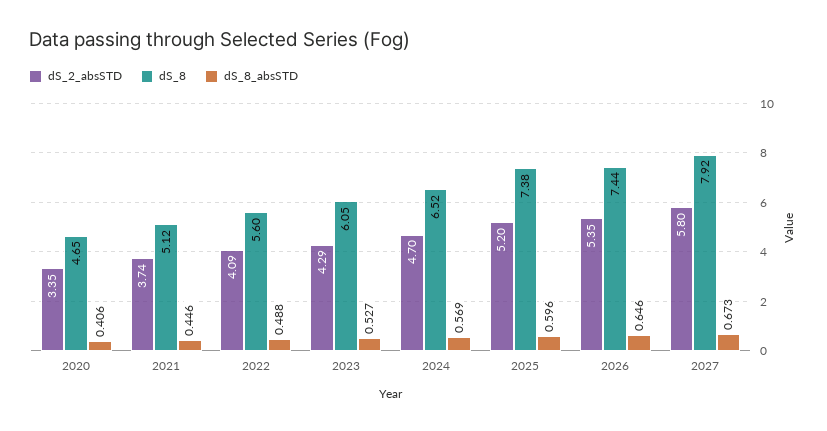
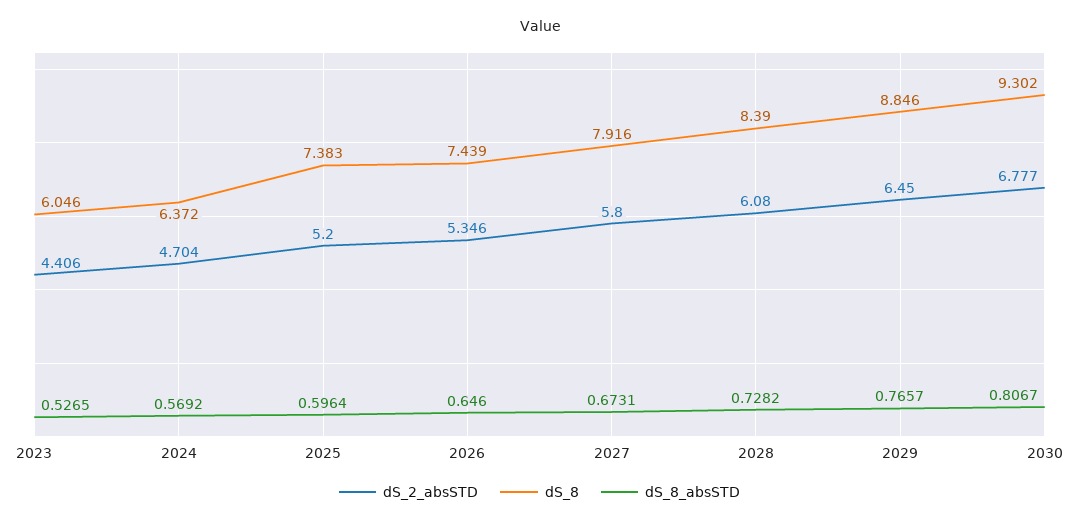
dS_2_absSTD, 2020: 3.35 -> none
dS_8, 2020: 4.65 -> none
dS_8_absSTD, 2020: 0.406 -> none
dS_2_absSTD, 2021: 3.74 -> none
dS_8, 2021: 5.12 -> none
dS_8_absSTD, 2021: 0.446 -> none
dS_2_absSTD, 2022: 4.09 -> none
dS_8, 2022: 5.6 -> none
dS_8_absSTD, 2022: 0.488 -> none
dS_2_absSTD, 2023: 4.29 -> 4.406
dS_8, 2024: 6.52 -> 6.372
dS_2_absSTD, 2028: none -> 6.08
dS_8, 2028: none -> 8.39
dS_8_absSTD, 2028: none -> 0.7282
dS_2_absSTD, 2029: none -> 6.45
dS_8, 2029: none -> 8.846
dS_8_absSTD, 2029: none -> 0.7657
dS_2_absSTD, 2030: none -> 6.777
dS_8, 2030: none -> 9.302
dS_8_absSTD, 2030: none -> 0.8067

